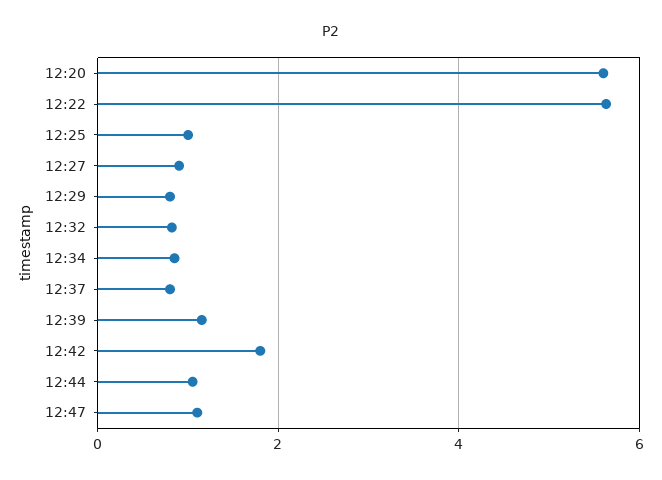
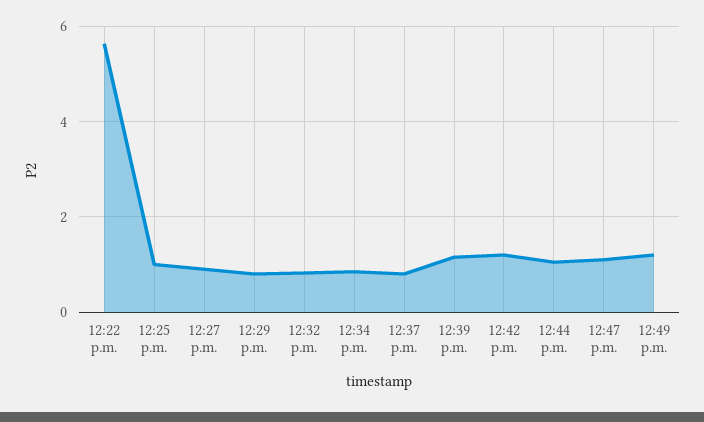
12:20: 5.6 -> none
12:42: 1.8 -> 1.2
12:49 p.m.: none -> 1.2

